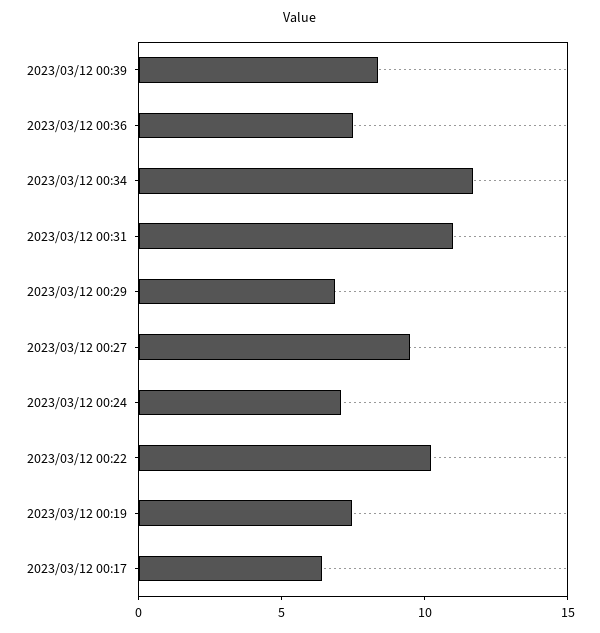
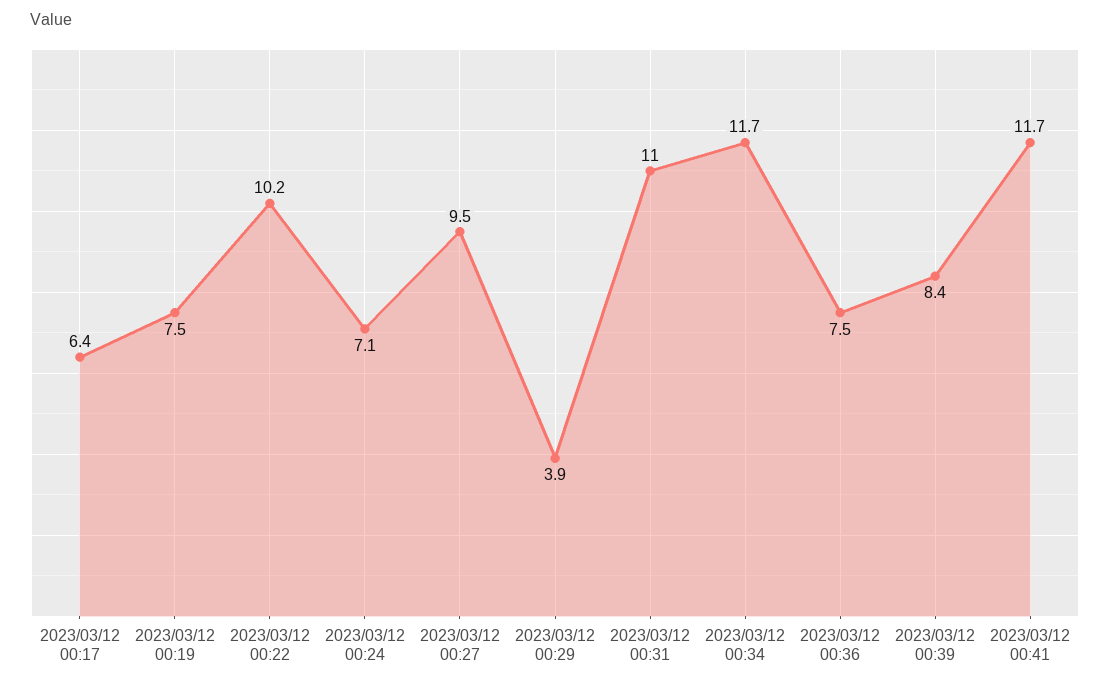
2023/03/12 00:29: 7 -> 3.9
2023/03/12 00:41: none -> 11.7

